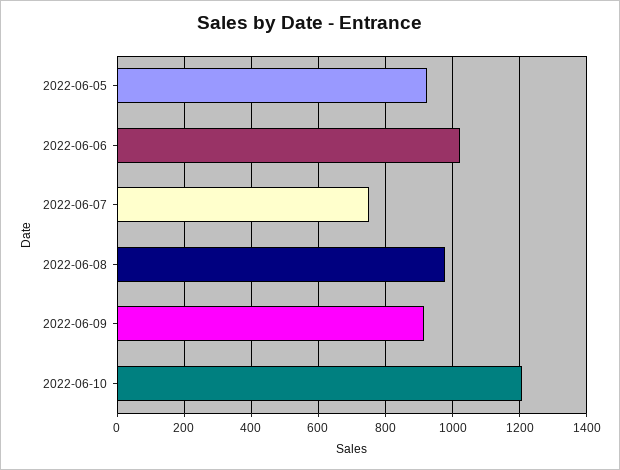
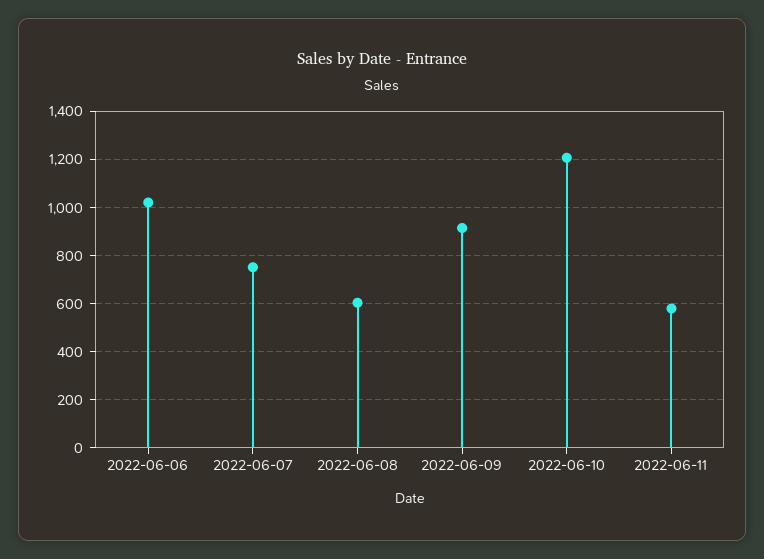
2022-06-05: 920 -> none
2022-06-08: 980 -> 600
2022-06-11: none -> 575

